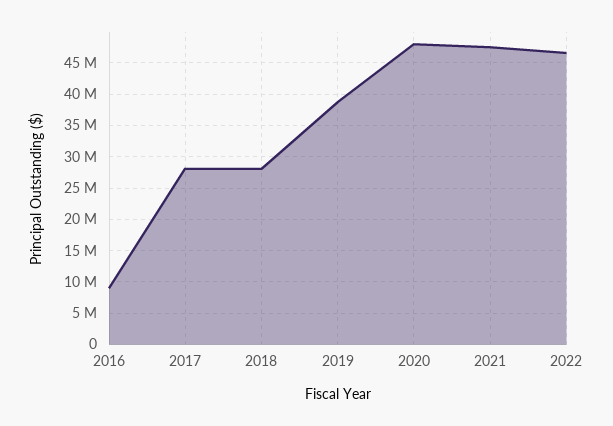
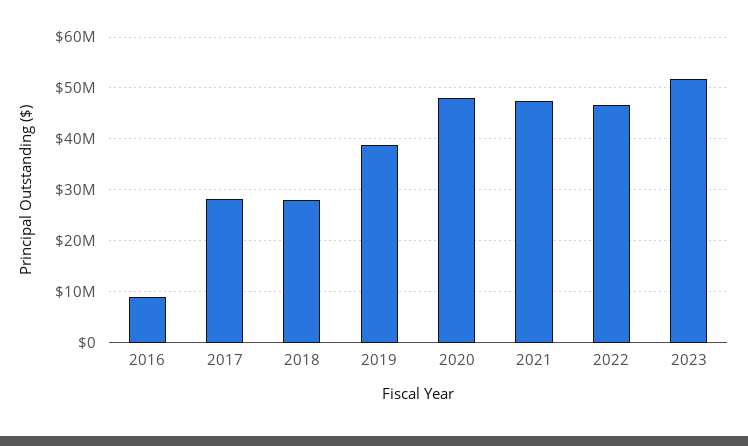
2023: none -> 52000000

